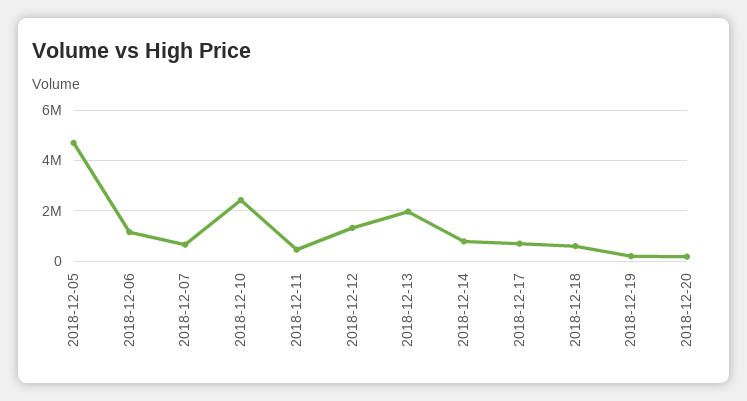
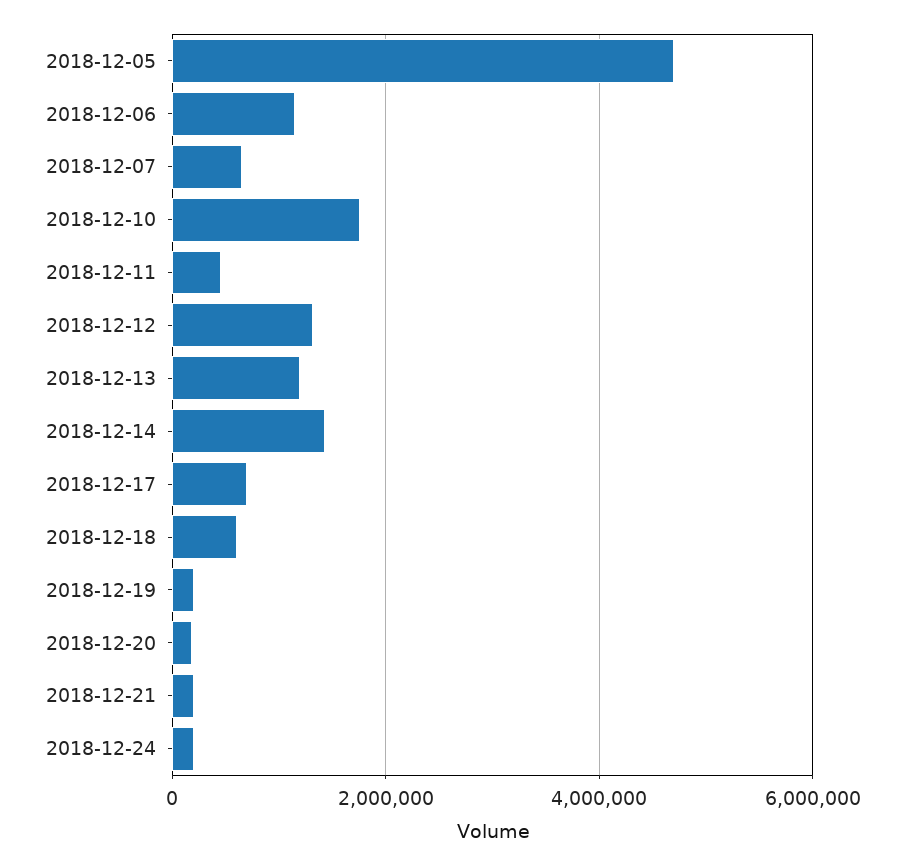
2018-12-10: 2500000 -> 1800000
2018-12-13: 2000000 -> 1200000
2018-12-14: 750000 -> 1400000
2018-12-21: none -> 200000
2018-12-24: none -> 200000

